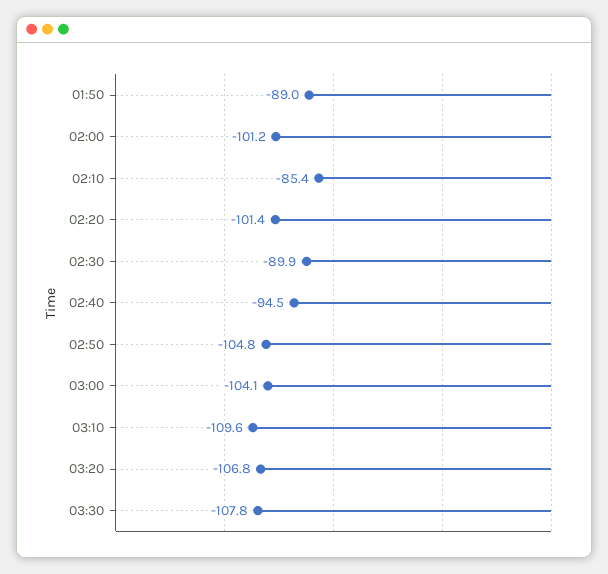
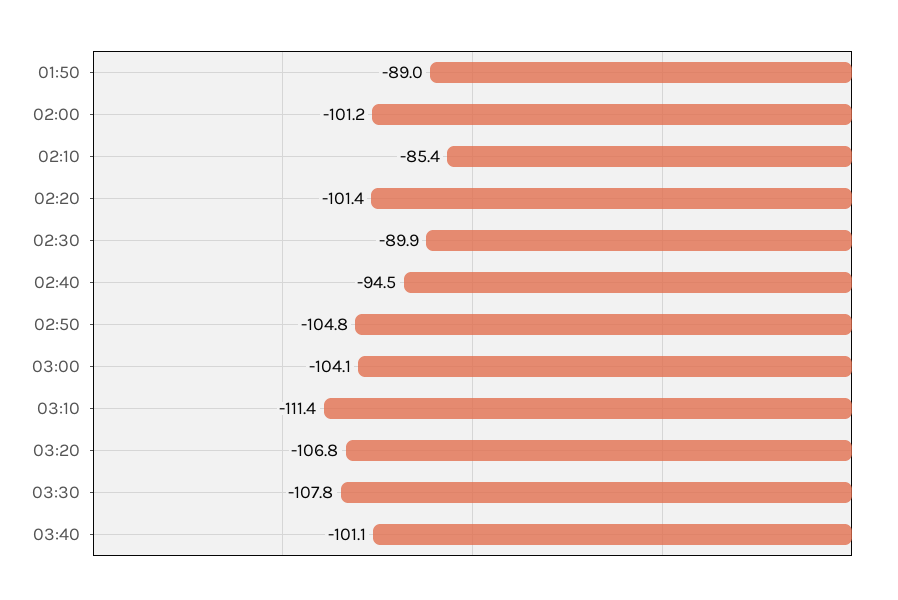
03:10: -109.6 -> -111.4
03:40: none -> -101.1

